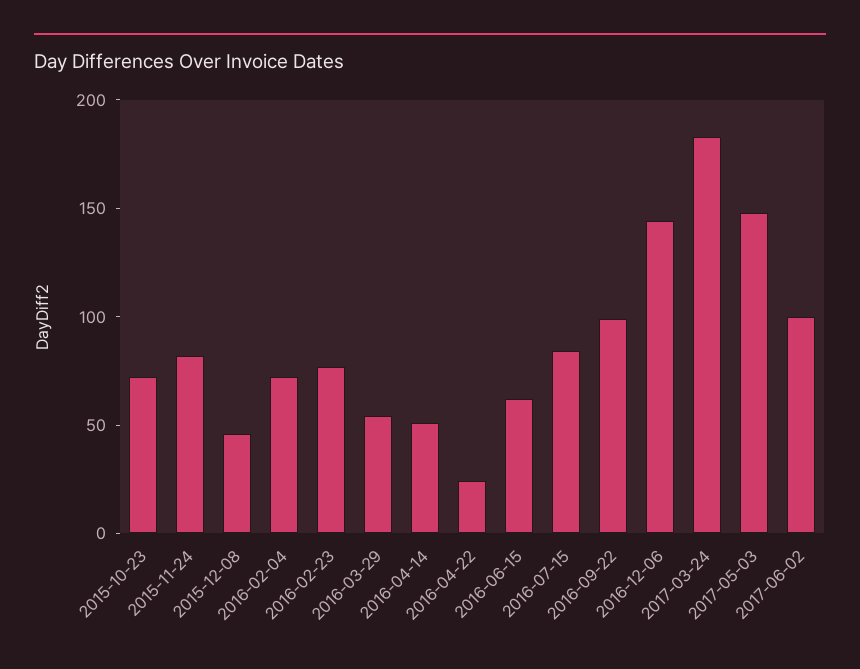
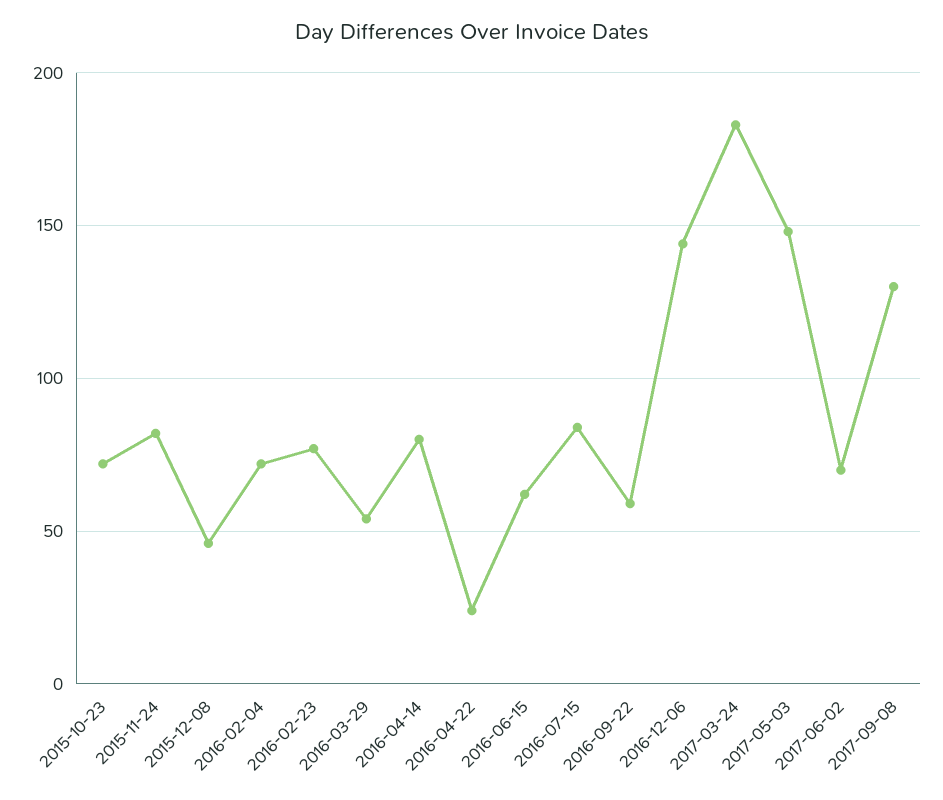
2016-04-14: 50 -> 80
2016-09-22: 100 -> 60
2017-06-02: 100 -> 70
2017-09-08: none -> 130

